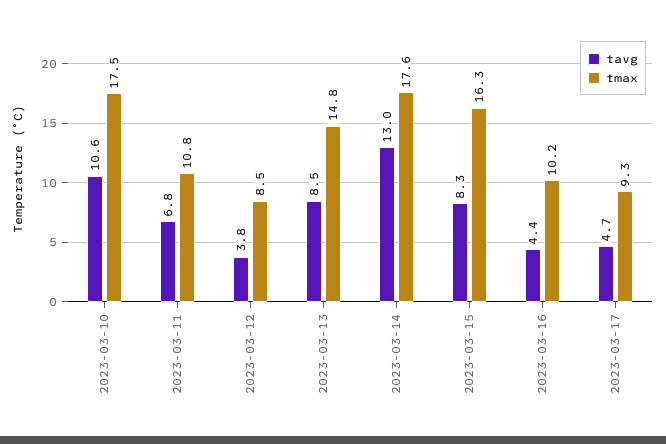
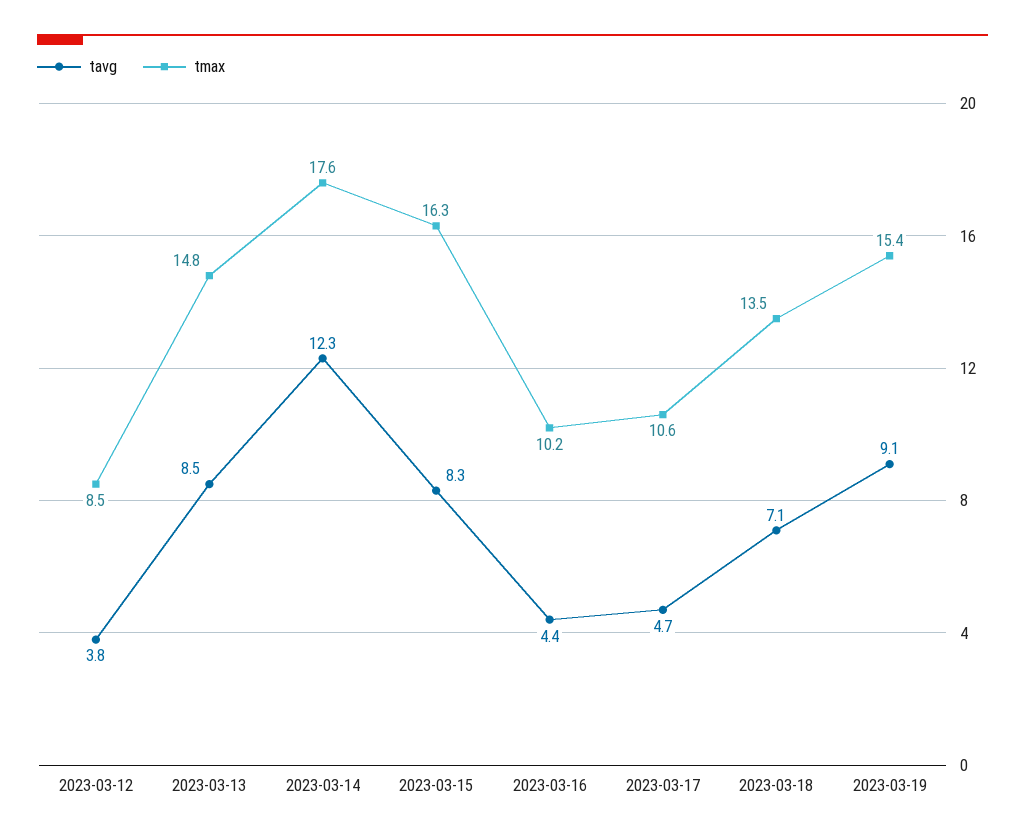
tavg, 2023-03-10: 10.6 -> none
tmax, 2023-03-10: 17.5 -> none
tavg, 2023-03-11: 6.8 -> none
tmax, 2023-03-11: 10.8 -> none
tavg, 2023-03-14: 13 -> 12.3
tmax, 2023-03-17: 9.3 -> 10.6
tavg, 2023-03-18: none -> 7.1
tmax, 2023-03-18: none -> 13.5
tavg, 2023-03-19: none -> 9.1
tmax, 2023-03-19: none -> 15.4

